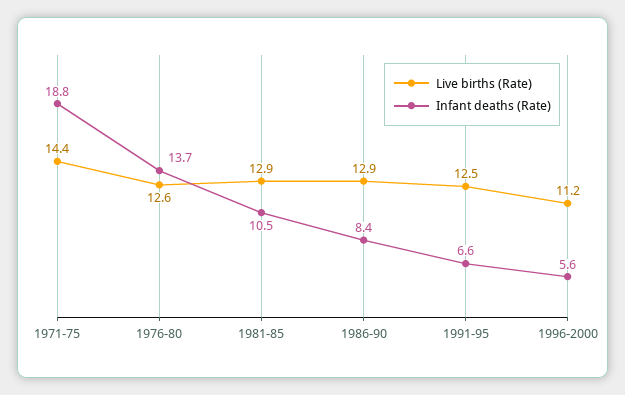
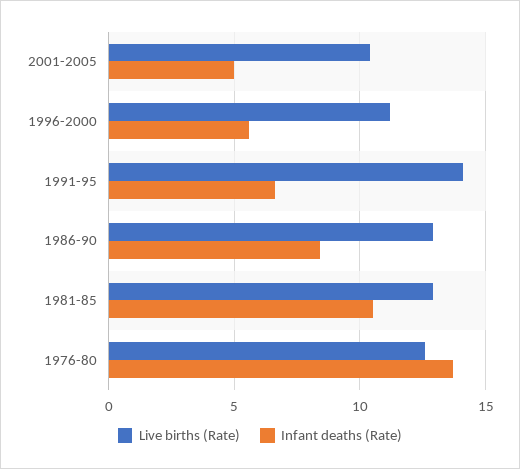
Live births (Rate), 1971-75: 14.4 -> none
Infant deaths (Rate), 1971-75: 18.8 -> none
Live births (Rate), 1991-95: 12.5 -> 14
Live births (Rate), 2001-2005: none -> 10.5
Infant deaths (Rate), 2001-2005: none -> 5

